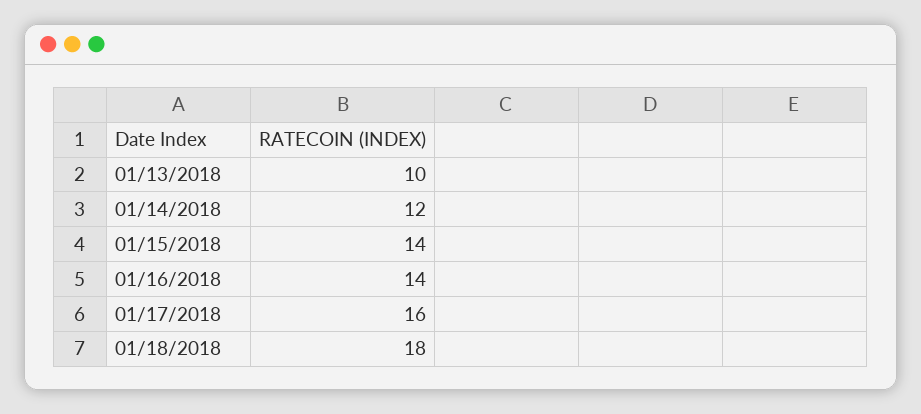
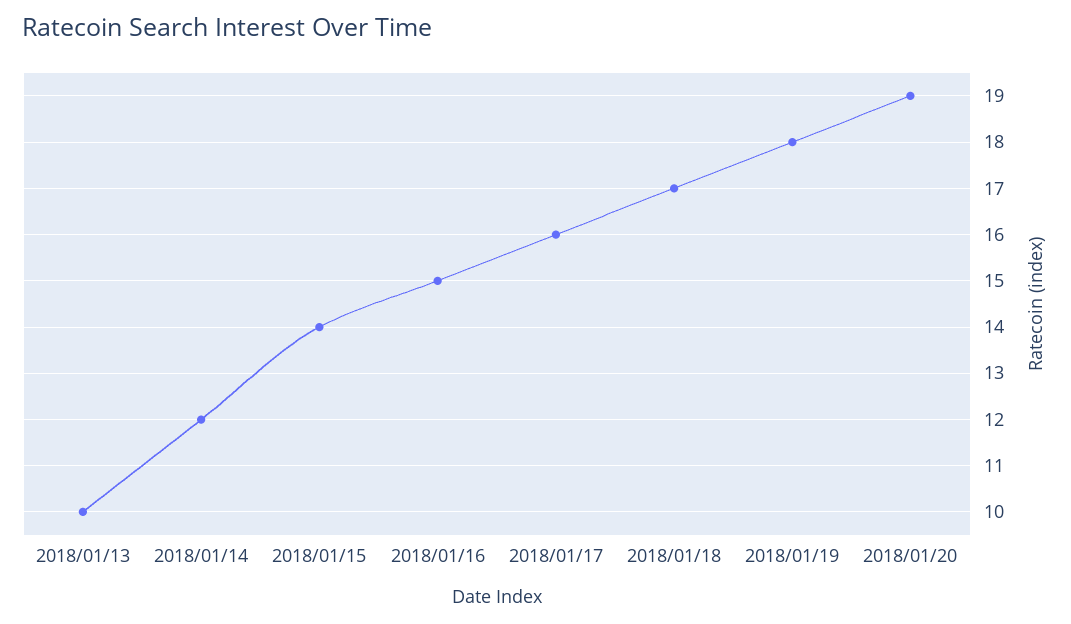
01/16/2018: 14 -> 15
01/18/2018: 18 -> 17
2018/01/19: none -> 18
2018/01/20: none -> 19

